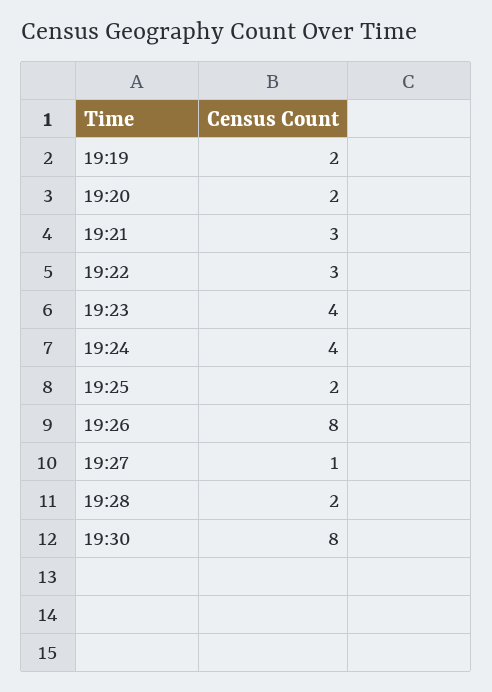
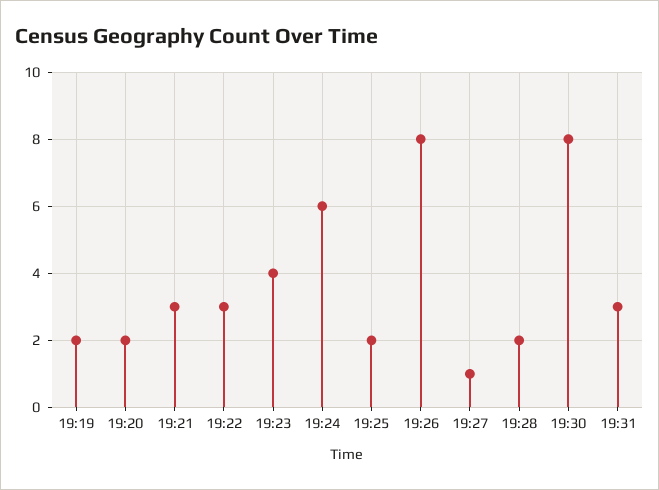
19:24: 4 -> 6
19:31: none -> 3

